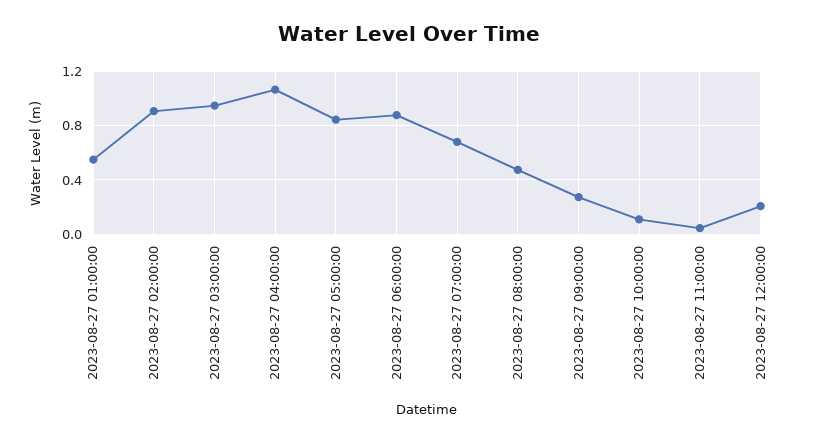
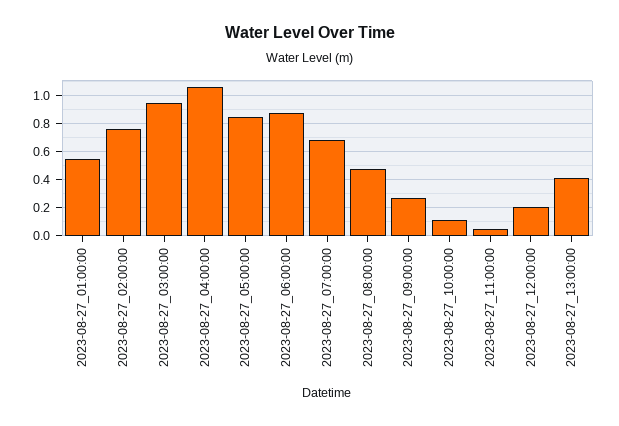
2023-08-27 02:00:00: 0.9 -> 0.75
2023-08-27_13:00:00: none -> 0.4

